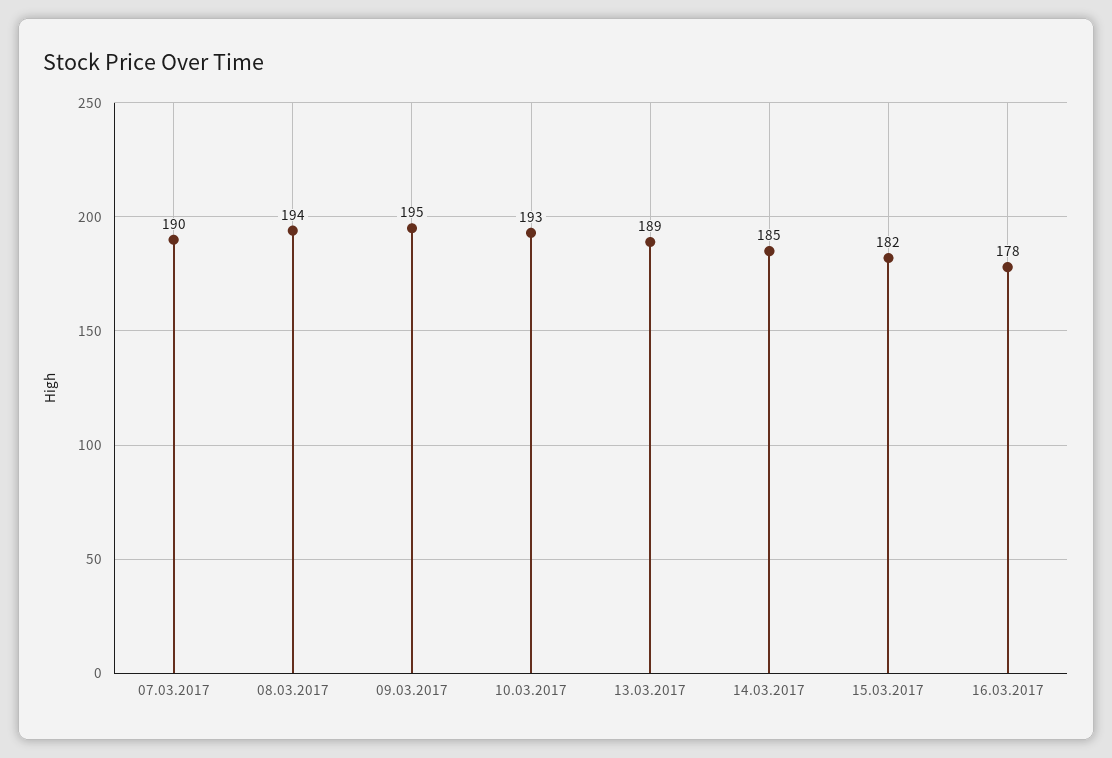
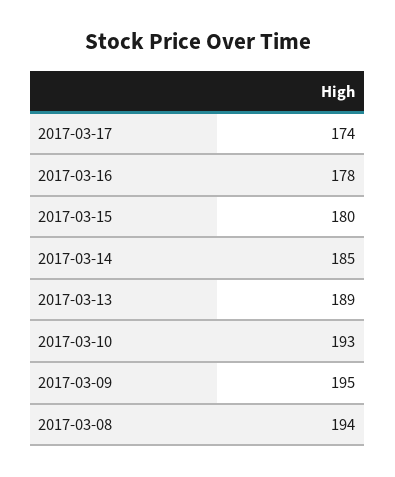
07.03.2017: 190 -> none
15.03.2017: 182 -> 180
2017-03-17: none -> 174

